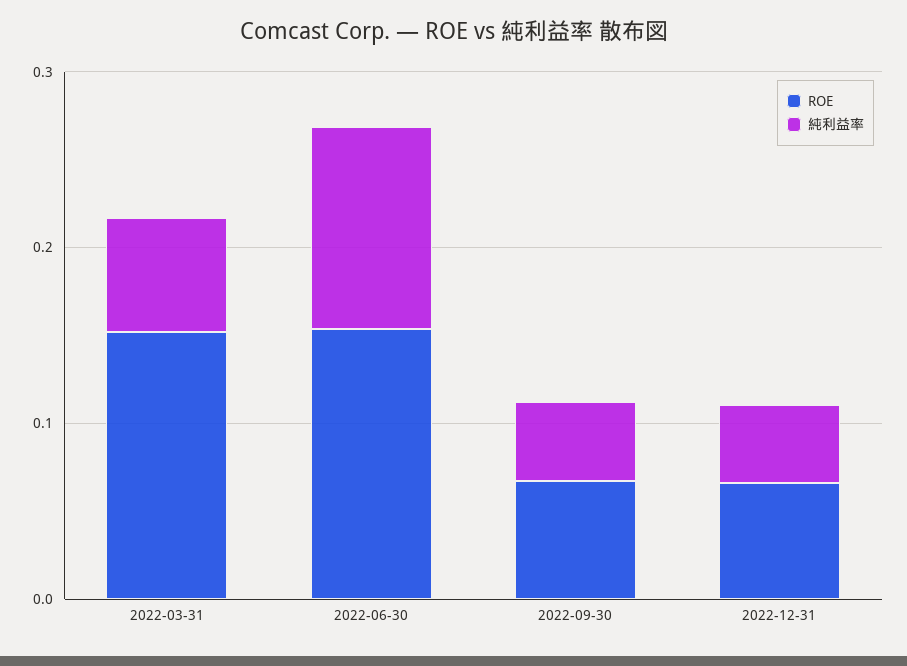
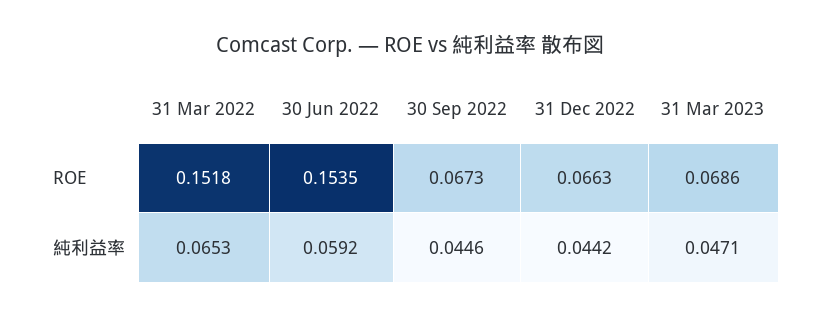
純利益率, 2022-06-30: 0.12 -> 0.0592
ROE, 31 Mar 2023: none -> 0.0686
純利益率, 31 Mar 2023: none -> 0.0471

